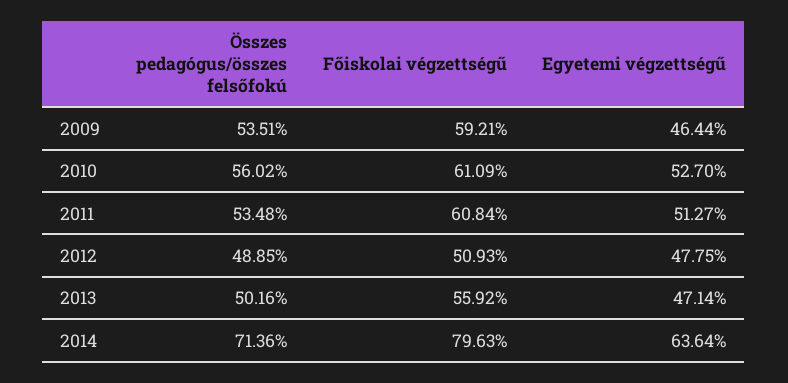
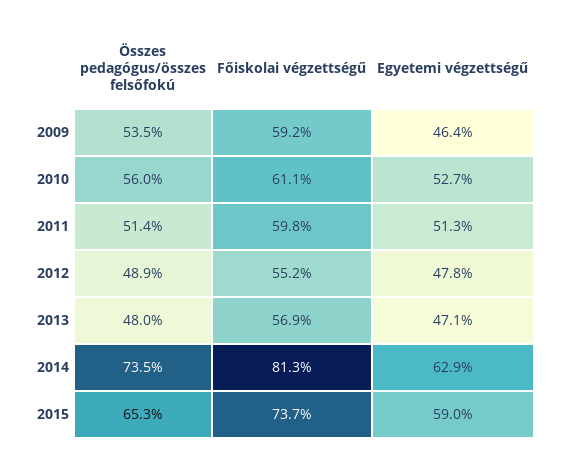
Összes pedagógus/összes felsőfokú, 2011: 53.48 -> 51.4
Főiskolai végzettségű, 2011: 60.84 -> 59.8
Főiskolai végzettségű, 2012: 50.93 -> 55.2
Összes pedagógus/összes felsőfokú, 2013: 50.16 -> 48
Főiskolai végzettségű, 2013: 55.92 -> 56.9
Összes pedagógus/összes felsőfokú, 2014: 71.36 -> 73.5
Főiskolai végzettségű, 2014: 79.63 -> 81.3
Egyetemi végzettségű, 2014: 63.64 -> 62.9
Összes pedagógus/összes felsőfokú, 2015: none -> 65.3
Főiskolai végzettségű, 2015: none -> 73.7
Egyetemi végzettségű, 2015: none -> 59

